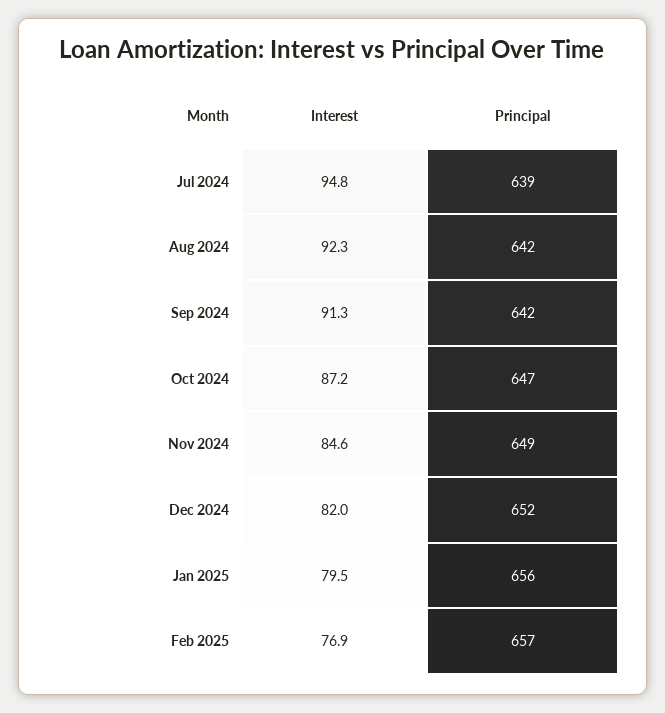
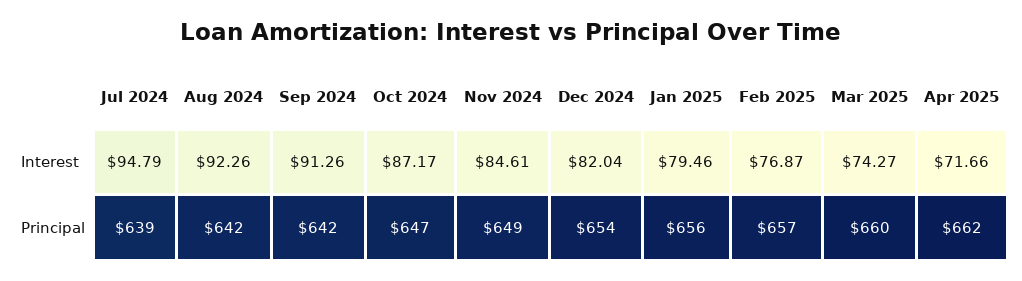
Principal, Dec 2024: 652 -> 654
Interest, Mar 2025: none -> 74.27
Interest, Apr 2025: none -> 71.66
Principal, Mar 2025: none -> 660
Principal, Apr 2025: none -> 662

